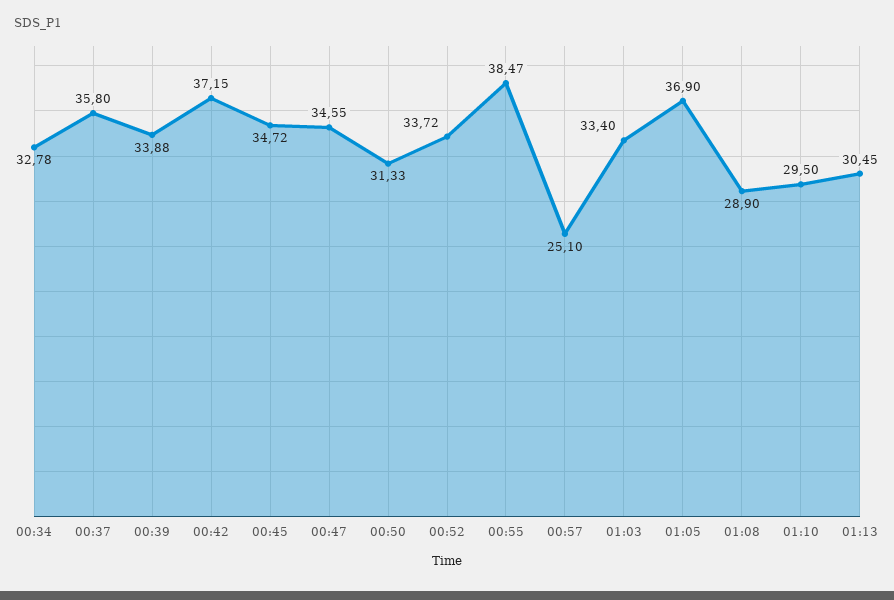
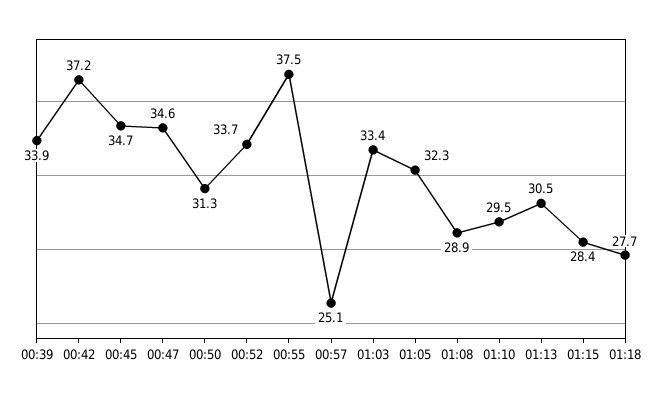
00:34: 32.78 -> none
00:37: 35.8 -> none
00:55: 38.47 -> 37.5
01:05: 36.9 -> 32.3
01:15: none -> 28.4
01:18: none -> 27.7

